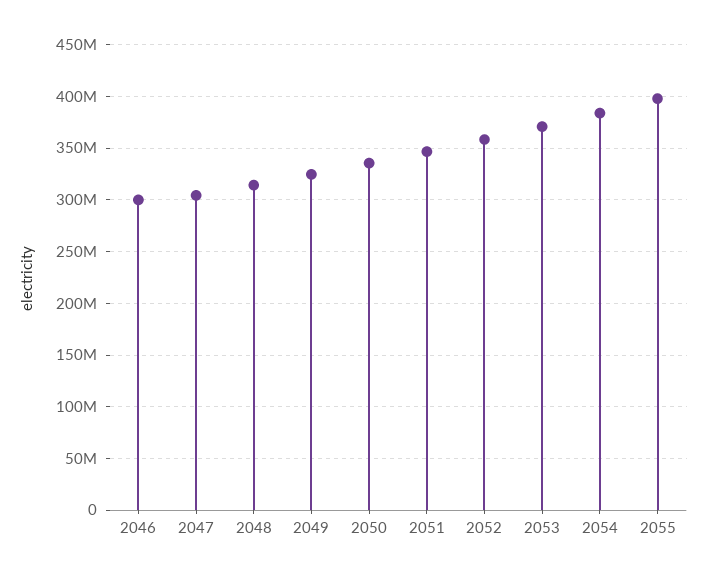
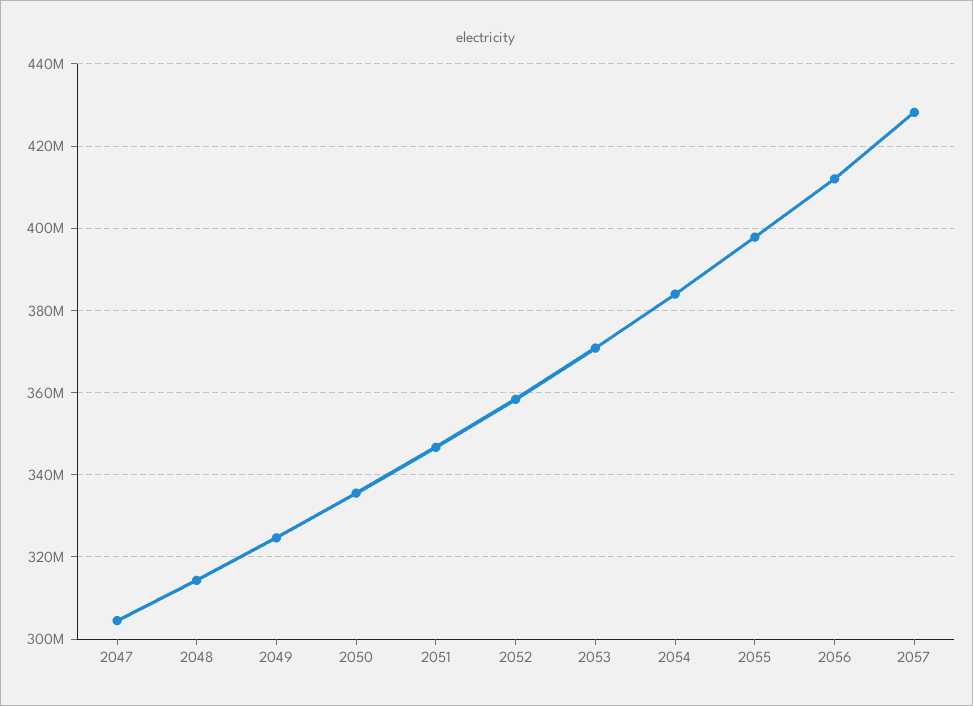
2046: 300000000 -> none
2056: none -> 412000000
2057: none -> 428000000

